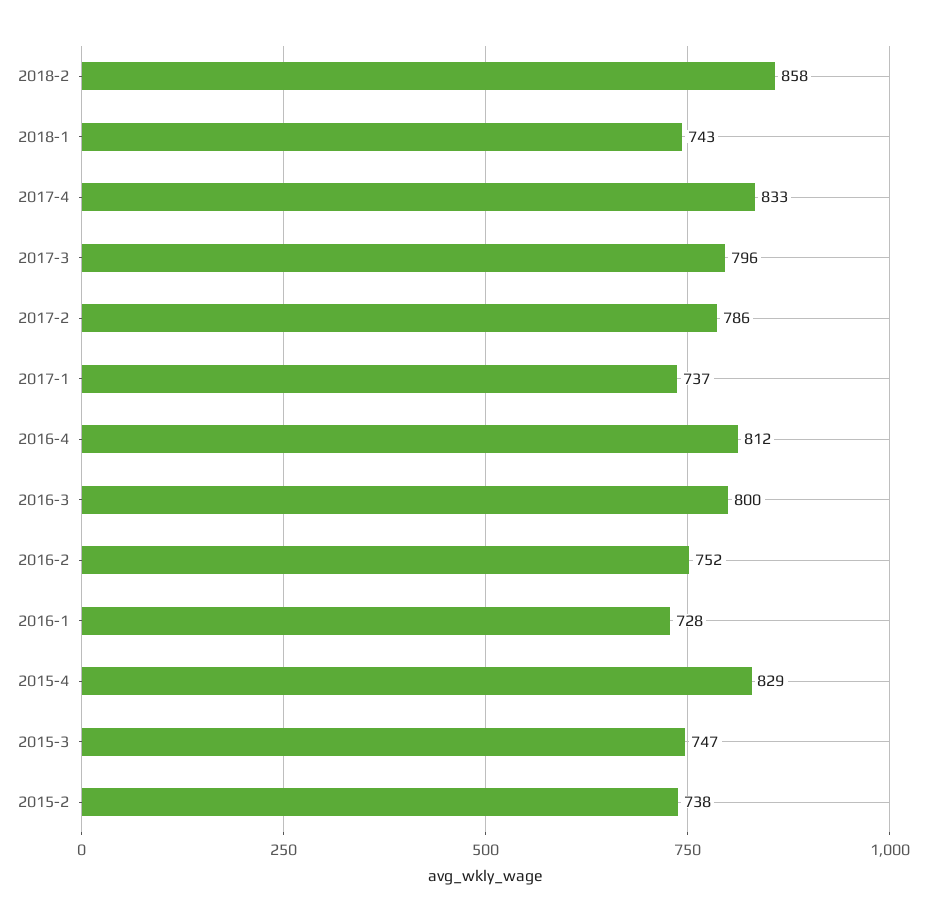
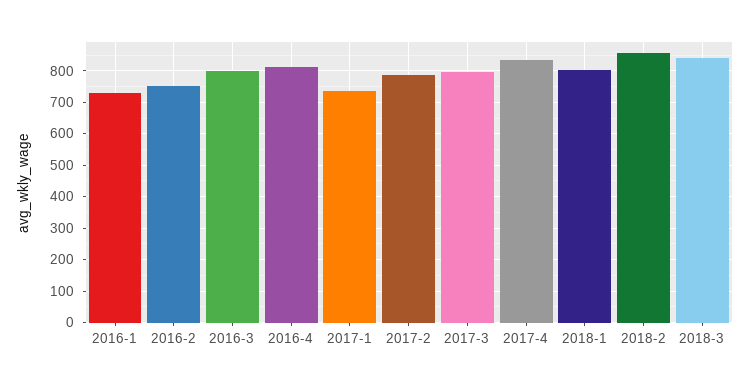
2018-1: 743 -> 800
2015-4: 829 -> none
2015-3: 747 -> none
2015-2: 738 -> none
2018-3: none -> 840

